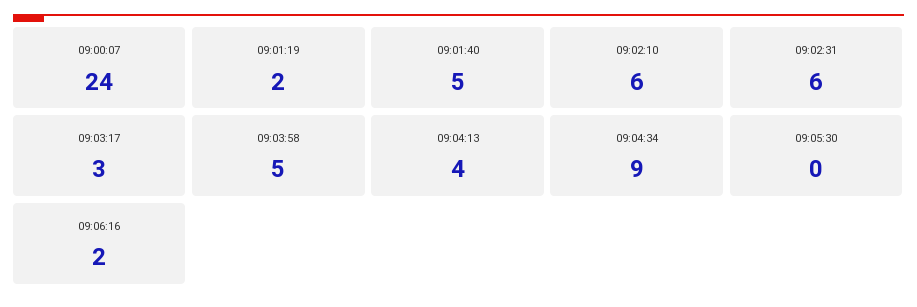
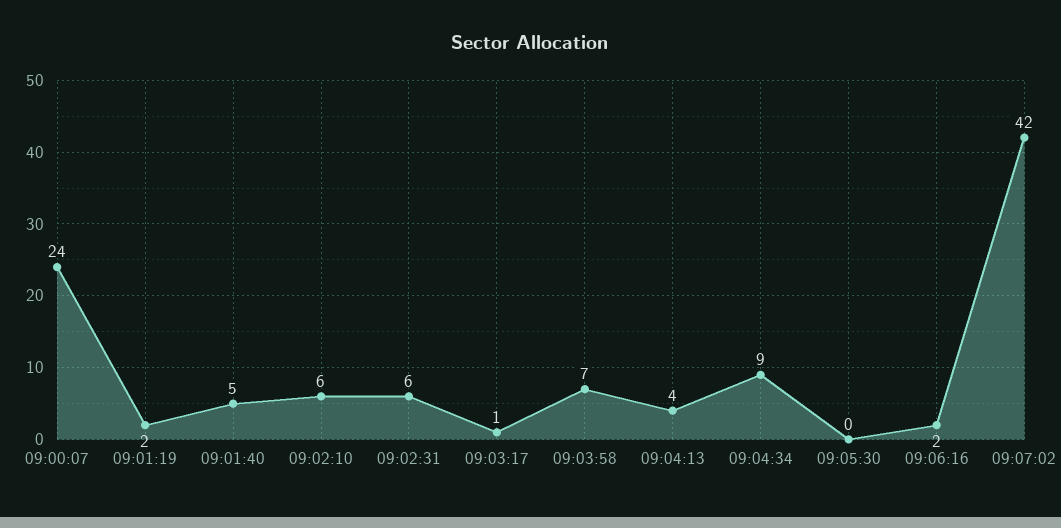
09:03:17: 3 -> 1
09:03:58: 5 -> 7
09:07:02: none -> 42

